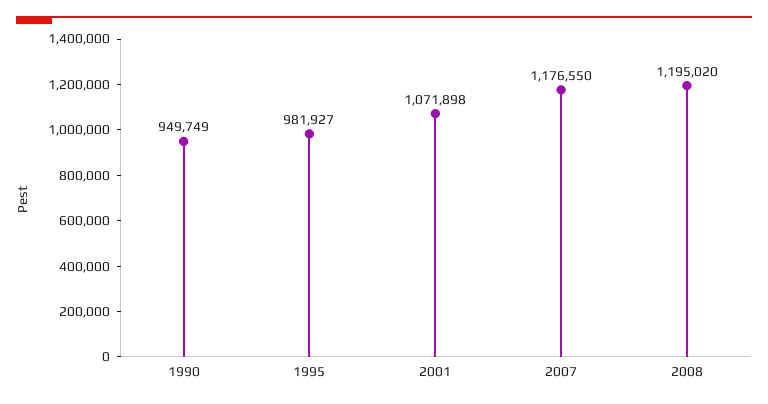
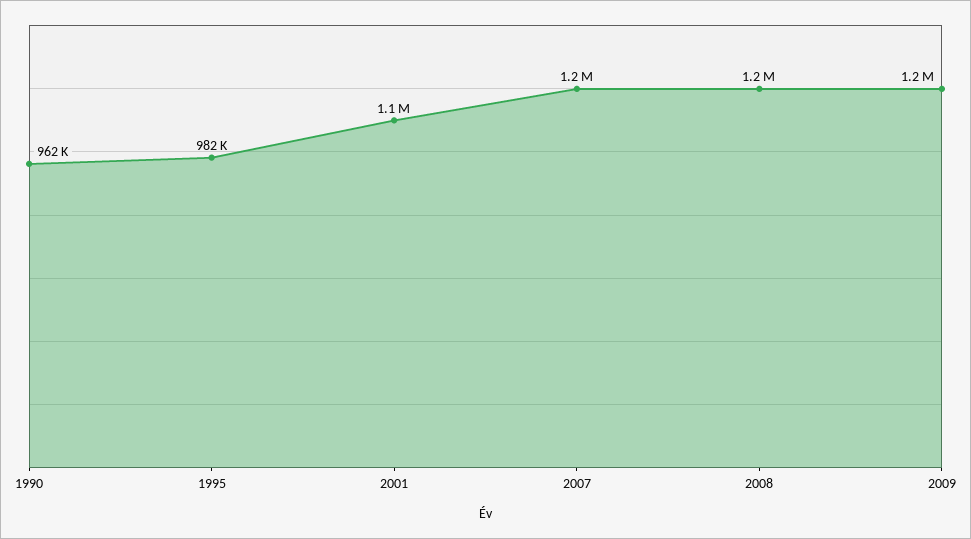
1990: 949749 -> 962000
2009: none -> 1200000

